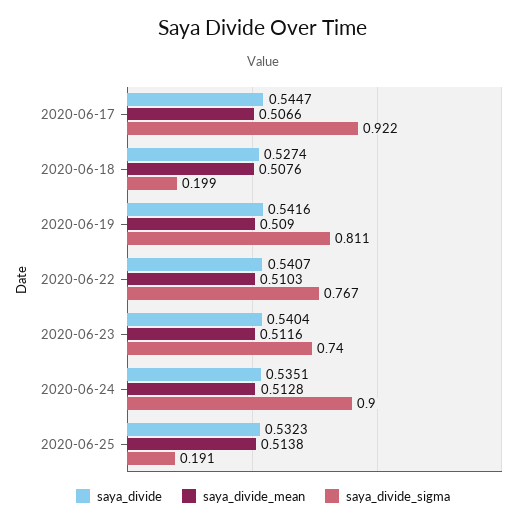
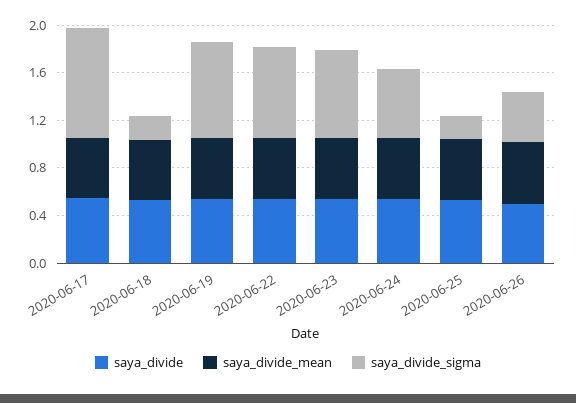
saya_divide_sigma, 2020-06-24: 0.9 -> 0.6
saya_divide, 2020-06-26: none -> 0.5
saya_divide_mean, 2020-06-26: none -> 0.5
saya_divide_sigma, 2020-06-26: none -> 0.4

